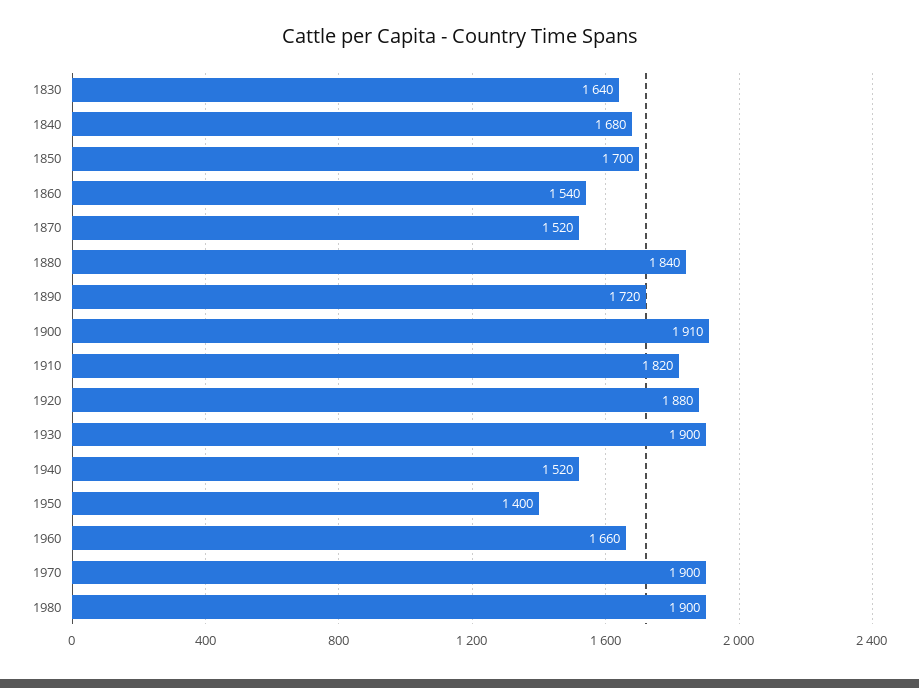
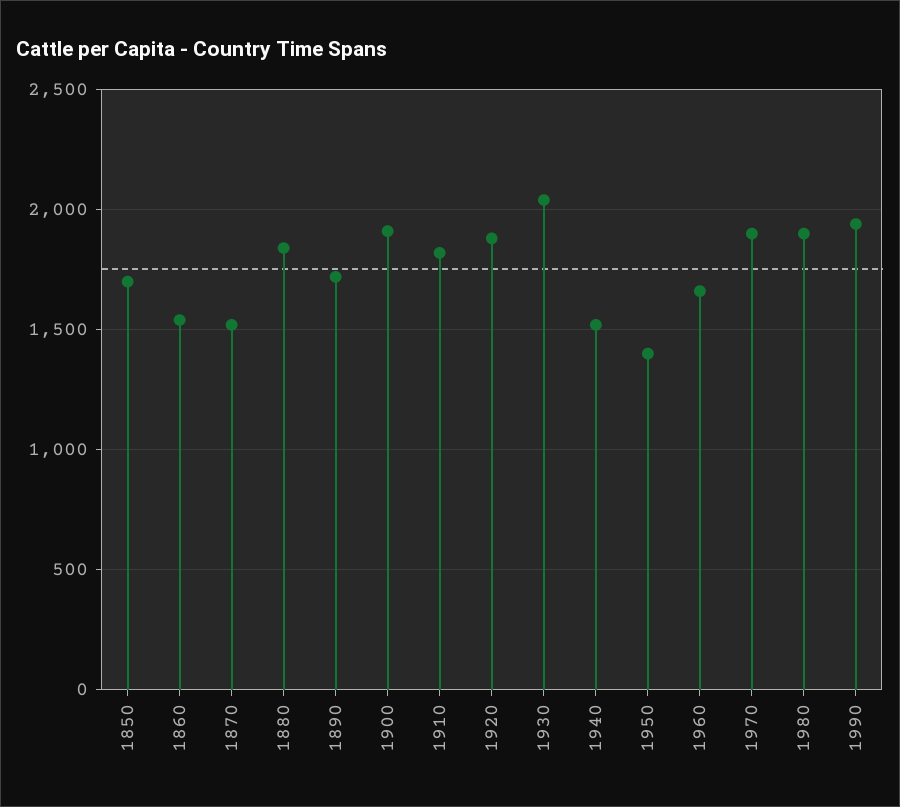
1830: 1640 -> none
1840: 1680 -> none
1930: 1900 -> 2050
1990: none -> 1950

